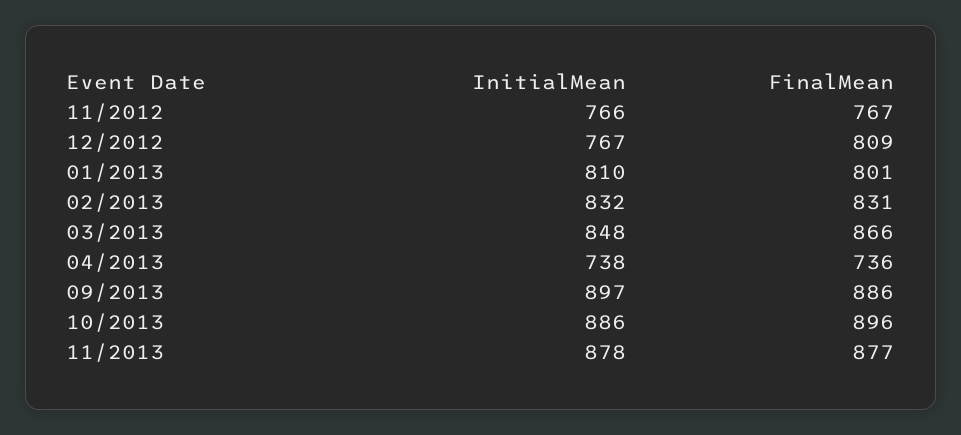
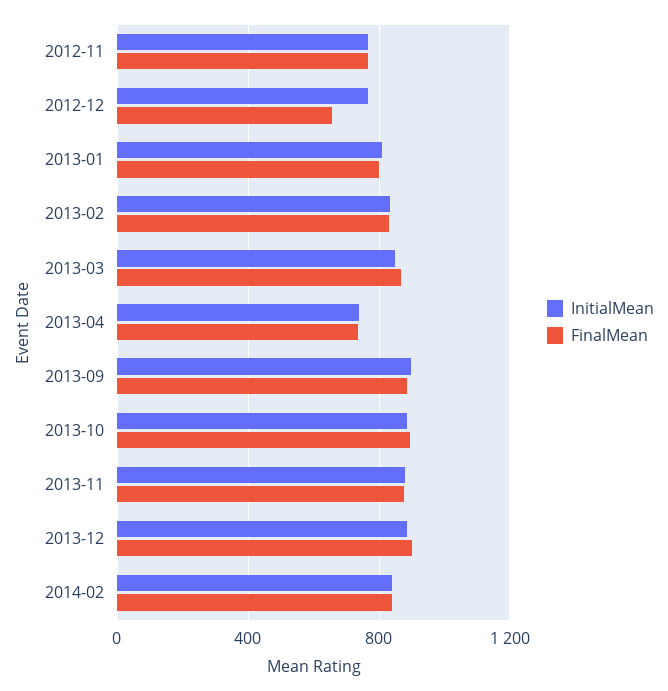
FinalMean, 12/2012: 809 -> 650
InitialMean, 2013-12: none -> 900
FinalMean, 2013-12: none -> 900
InitialMean, 2014-02: none -> 850
FinalMean, 2014-02: none -> 850

